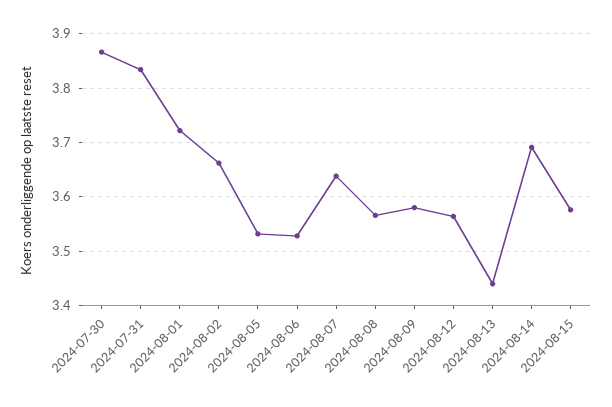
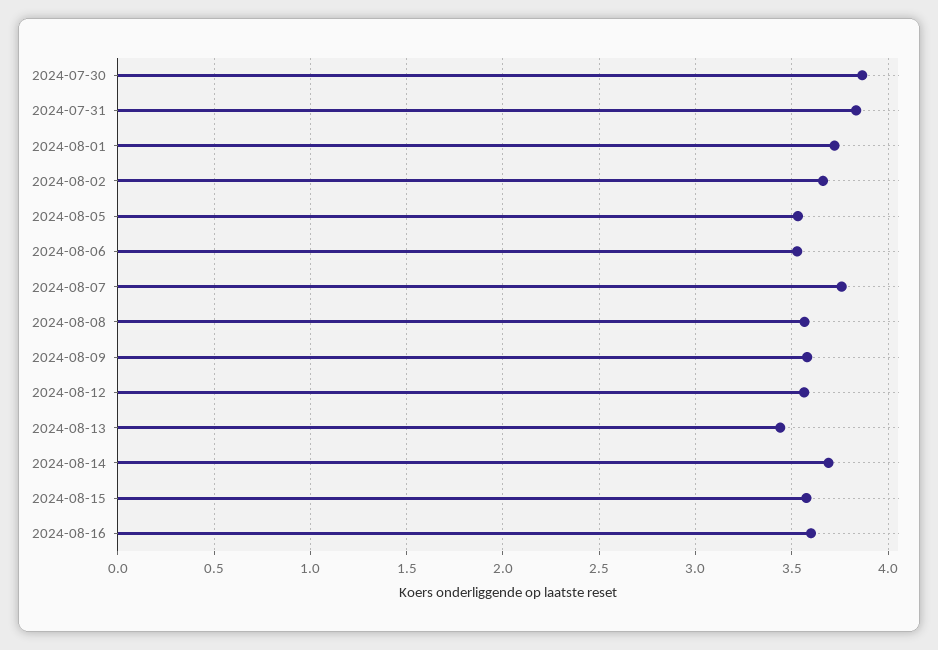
2024-08-07: 3.64 -> 3.75
2024-08-16: none -> 3.6

